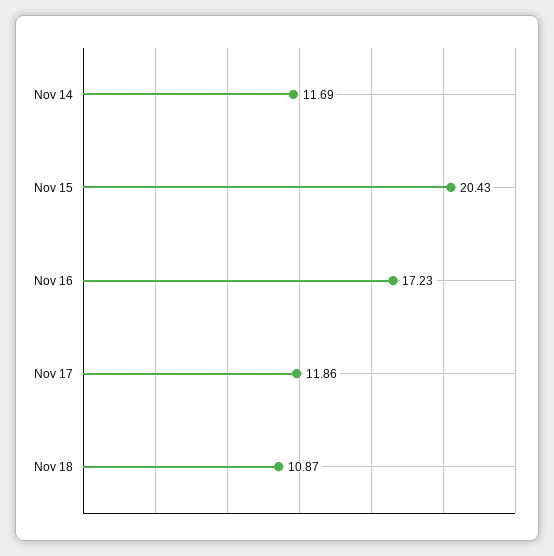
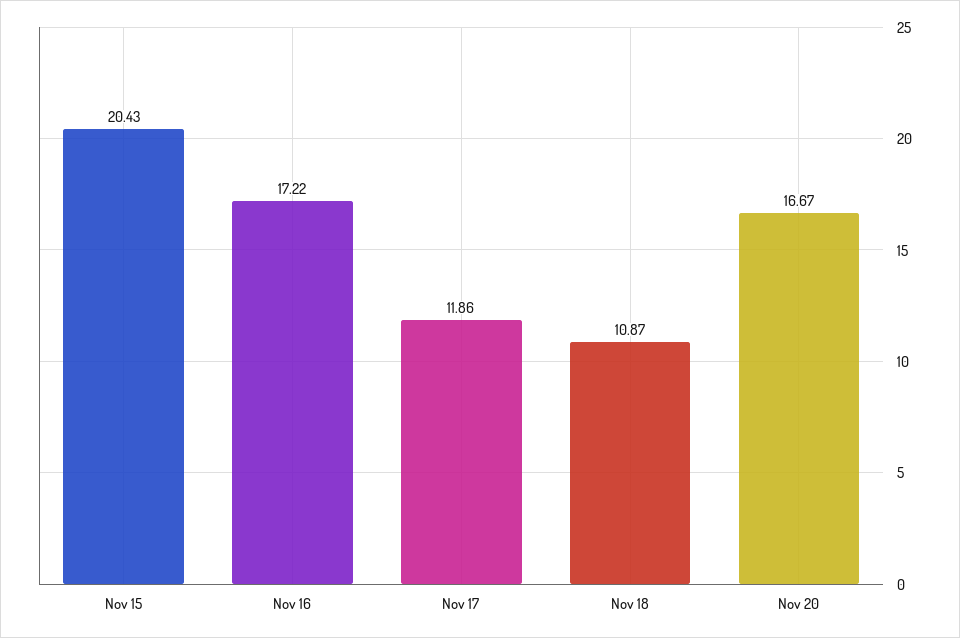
Nov 14: 11.69 -> none
Nov 16: 17.23 -> 17.22
Nov 20: none -> 16.67

